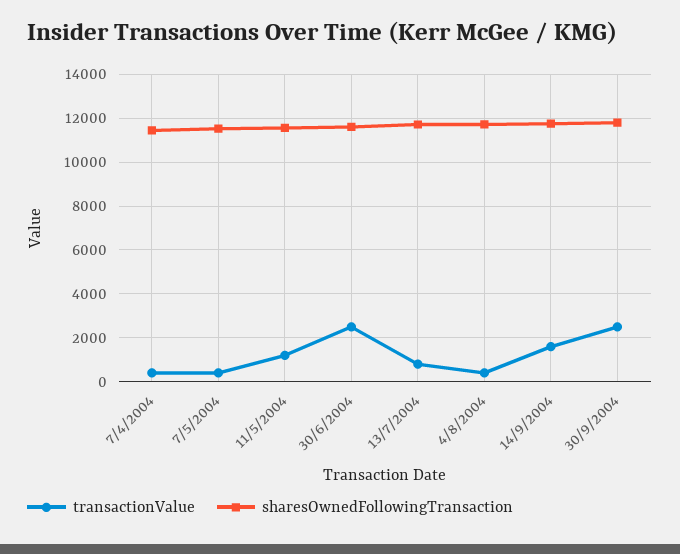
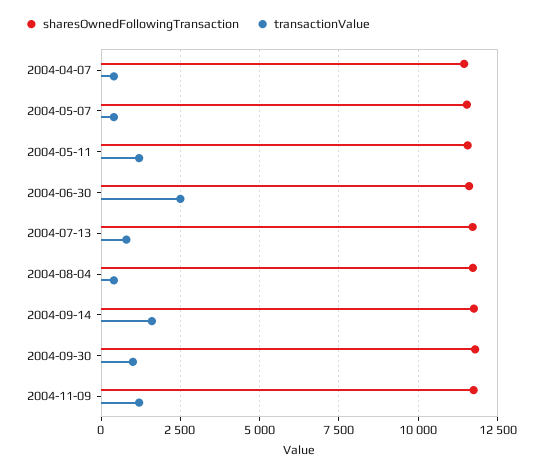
transactionValue, 30/9/2004: 2500 -> 1000
sharesOwnedFollowingTransaction, 2004-11-09: none -> 11750
transactionValue, 2004-11-09: none -> 1250

